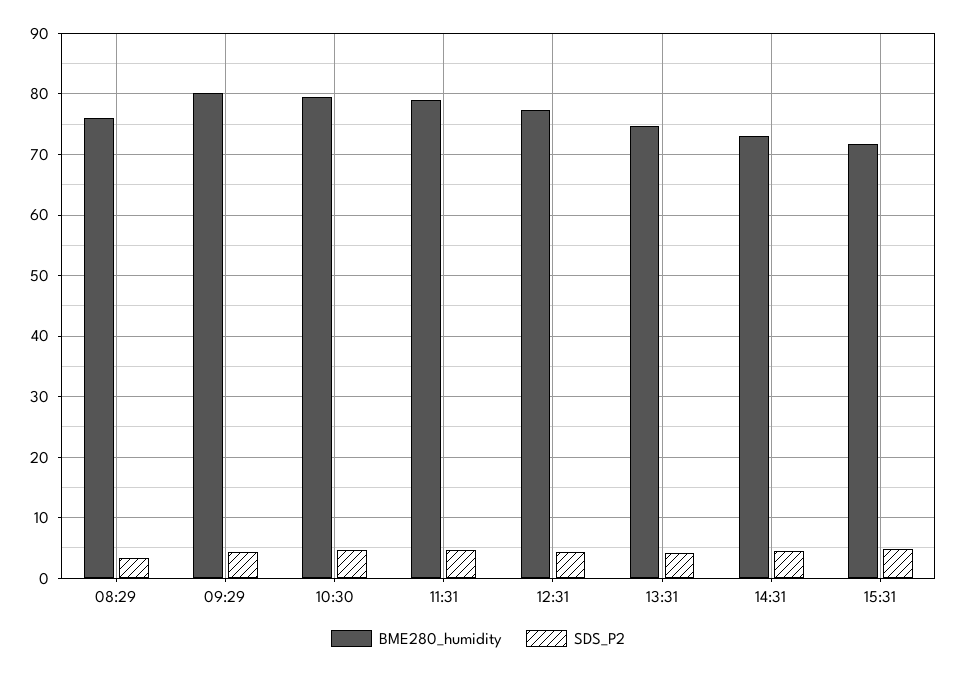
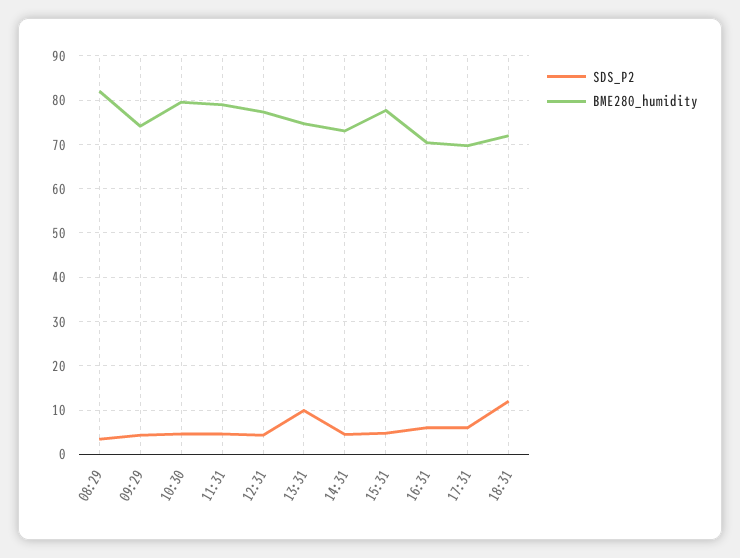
BME280_humidity, 08:29: 76 -> 82
BME280_humidity, 09:29: 80 -> 74
SDS_P2, 13:31: 4 -> 10
BME280_humidity, 15:31: 72 -> 78
SDS_P2, 16:31: none -> 6
BME280_humidity, 16:31: none -> 70
SDS_P2, 17:31: none -> 6
BME280_humidity, 17:31: none -> 70
SDS_P2, 18:31: none -> 12
BME280_humidity, 18:31: none -> 72

